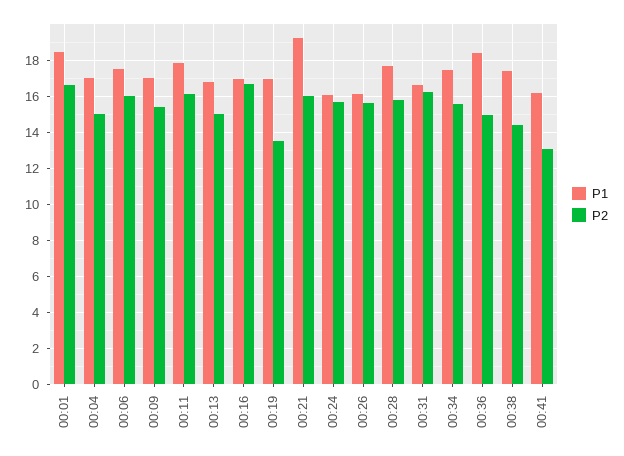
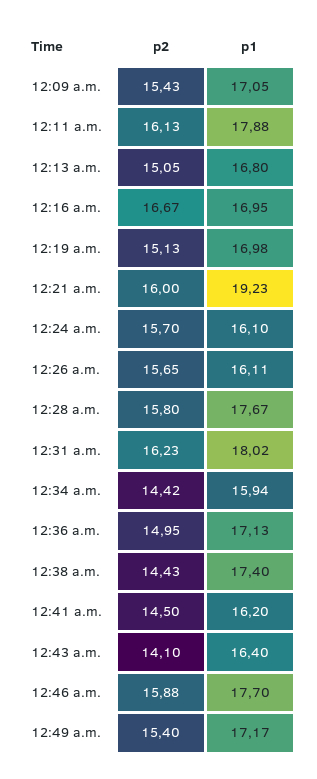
P1, 00:01: 18.5 -> none
P2, 00:01: 16.5 -> none
P1, 00:04: 17 -> none
P2, 00:04: 15 -> none
P1, 00:06: 17.5 -> none
P2, 00:06: 16 -> none
P2, 00:19: 13.5 -> 15.13
P1, 00:31: 16.5 -> 18.02
P1, 00:34: 17.5 -> 15.94
P2, 00:34: 15.5 -> 14.42
P1, 00:36: 18.5 -> 17.13
P2, 00:41: 13 -> 14.5
P2, 12:43 a.m.: none -> 14.1
P1, 12:43 a.m.: none -> 16.4
P2, 12:46 a.m.: none -> 15.88
P1, 12:46 a.m.: none -> 17.7
P2, 12:49 a.m.: none -> 15.4
P1, 12:49 a.m.: none -> 17.17

